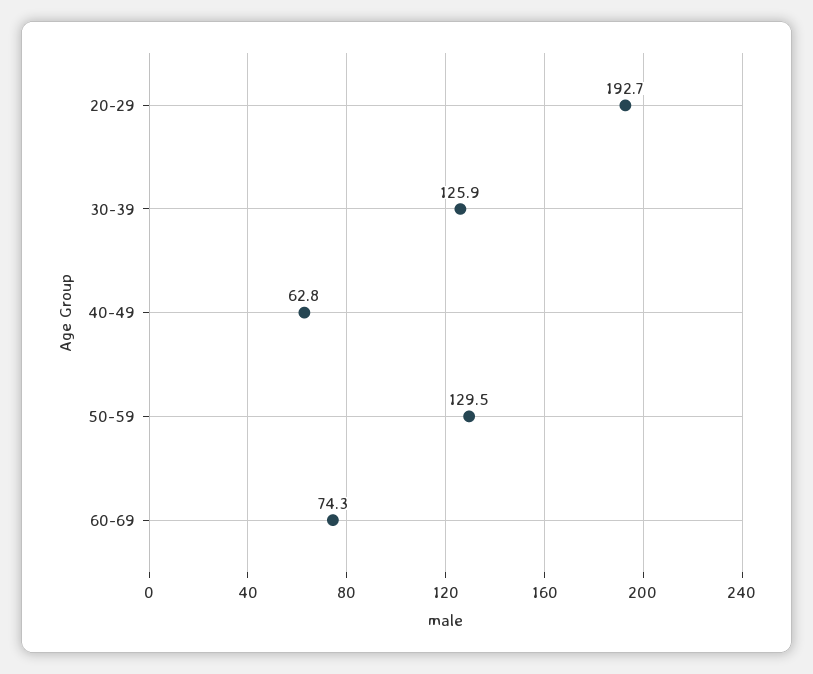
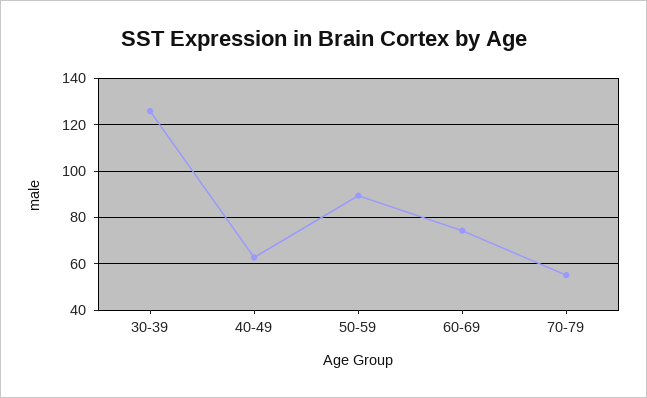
20-29: 192.7 -> none
50-59: 129.5 -> 90
70-79: none -> 55

